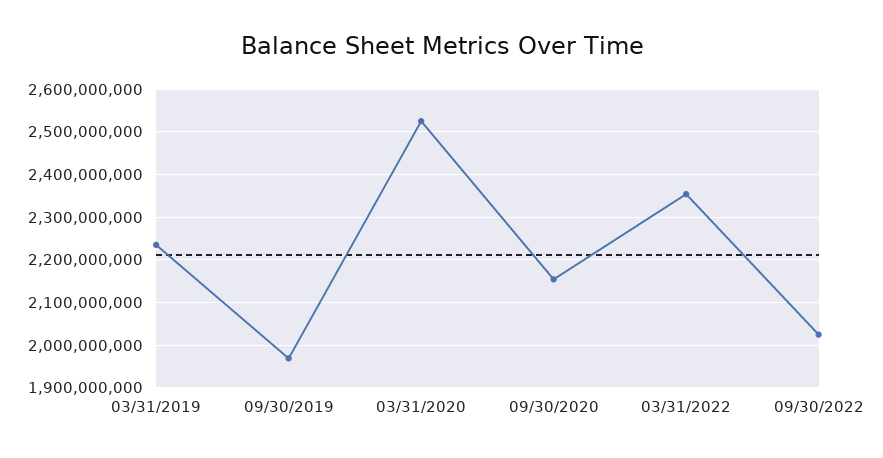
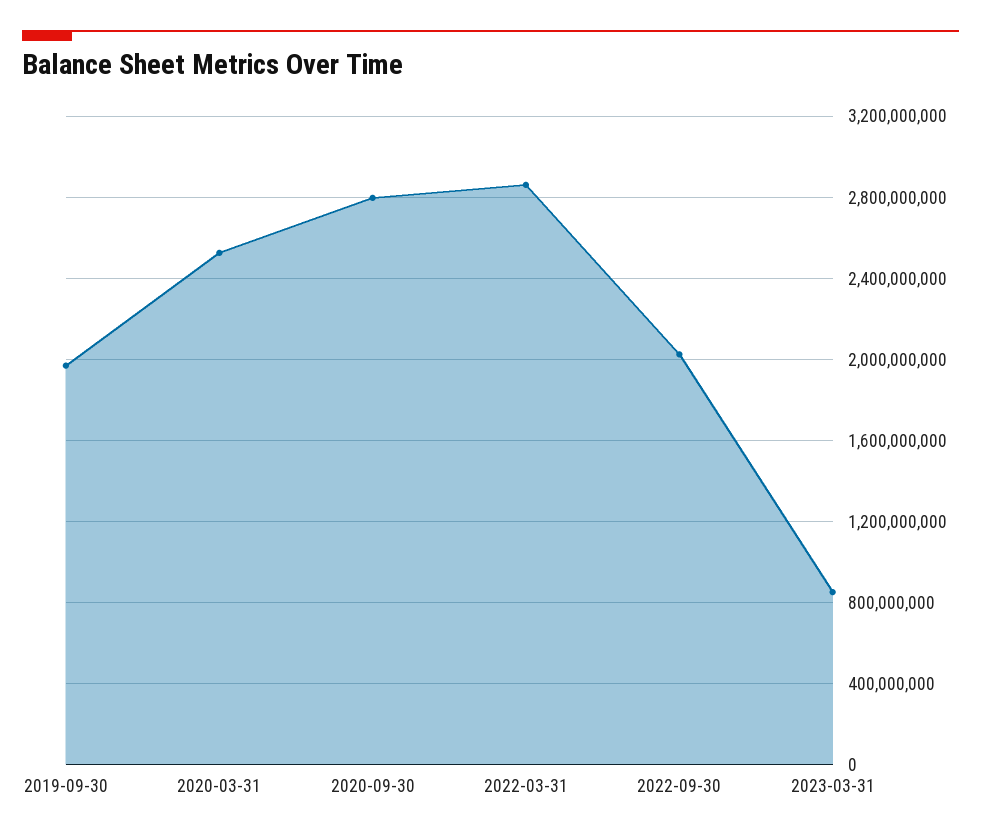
03/31/2019: 2240000000 -> none
09/30/2020: 2160000000 -> 2800000000
03/31/2022: 2360000000 -> 2850000000
2023-03-31: none -> 850000000

